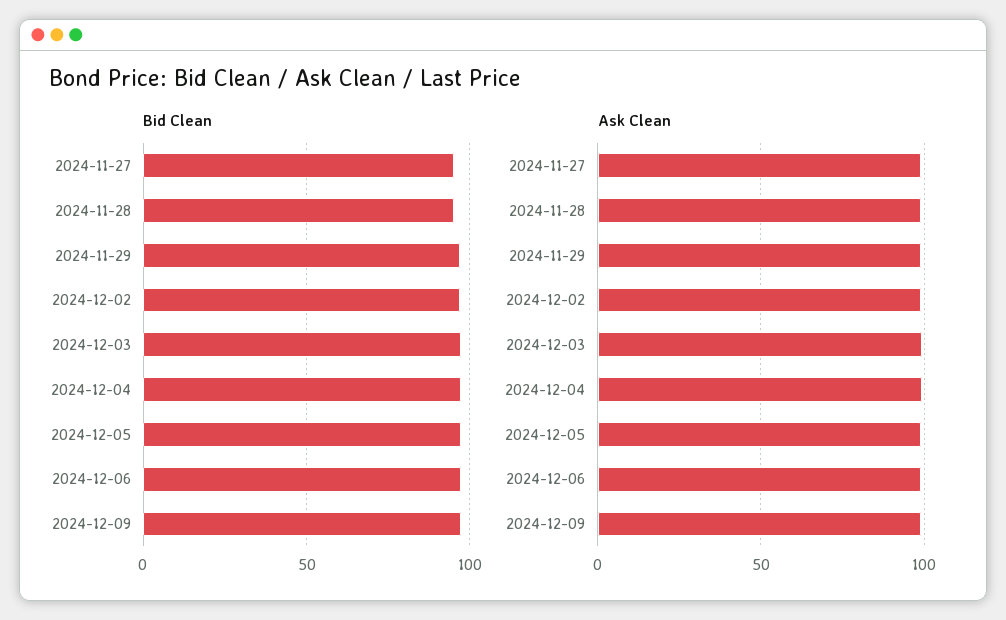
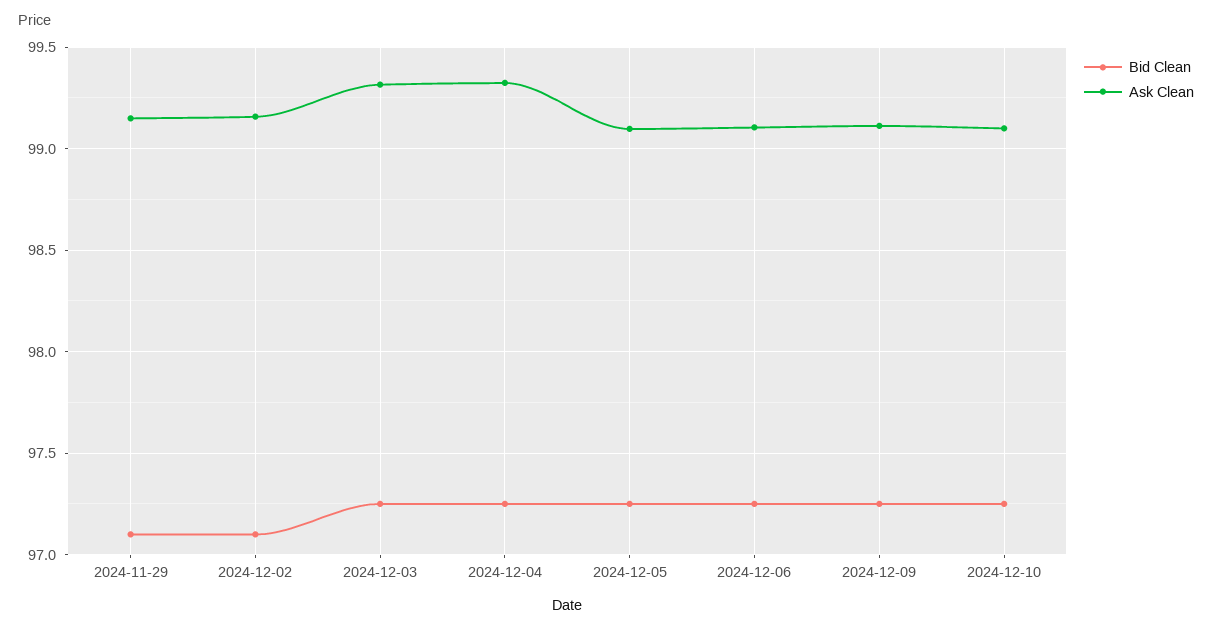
Bid Clean, 2024-11-27: 95 -> none
Bid Clean, 2024-11-28: 95 -> none
Ask Clean, 2024-11-27: 100 -> none
Ask Clean, 2024-11-28: 100 -> none
Bid Clean, 2024-12-10: none -> 97.25
Ask Clean, 2024-12-10: none -> 99.1

